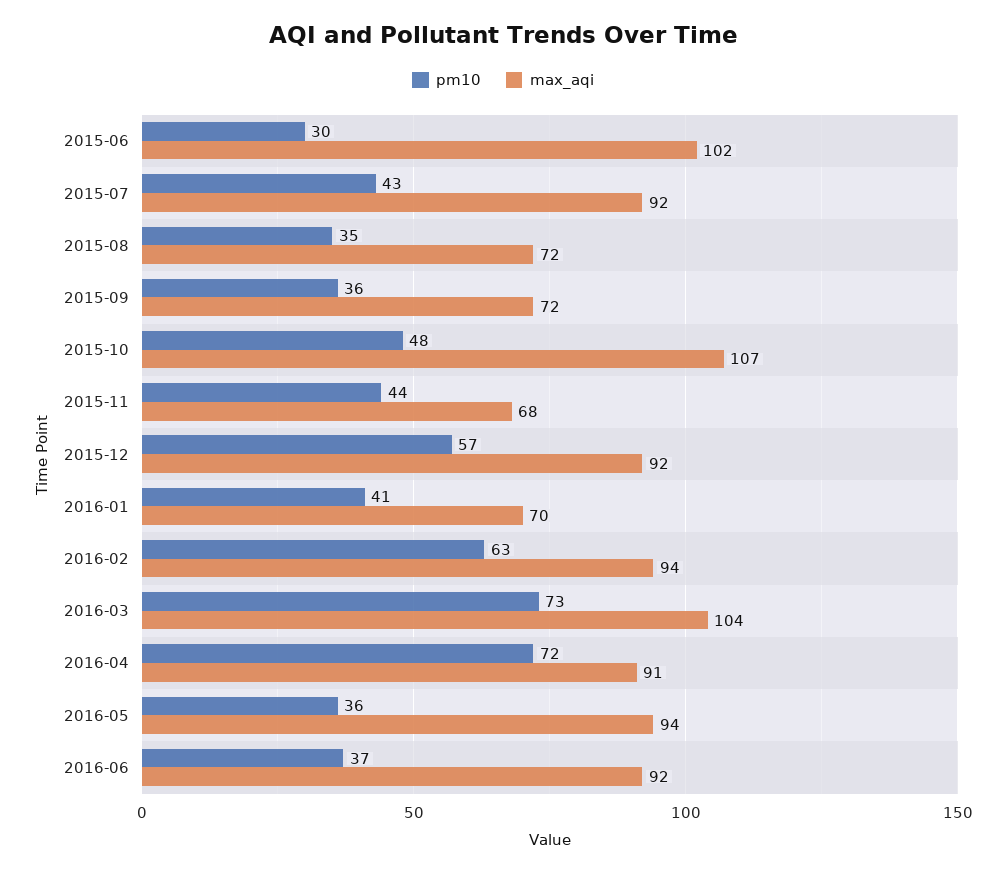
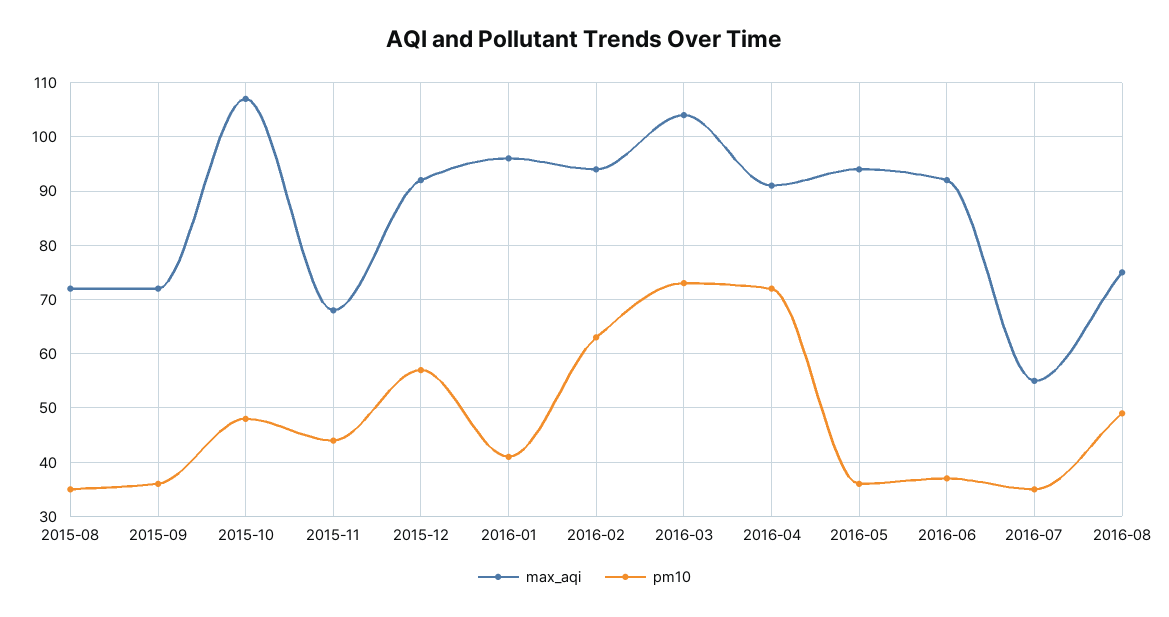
pm10, 2015-06: 30 -> none
max_aqi, 2015-06: 102 -> none
pm10, 2015-07: 43 -> none
max_aqi, 2015-07: 92 -> none
max_aqi, 2016-01: 70 -> 95
max_aqi, 2016-07: none -> 55
pm10, 2016-07: none -> 35
max_aqi, 2016-08: none -> 75
pm10, 2016-08: none -> 50

